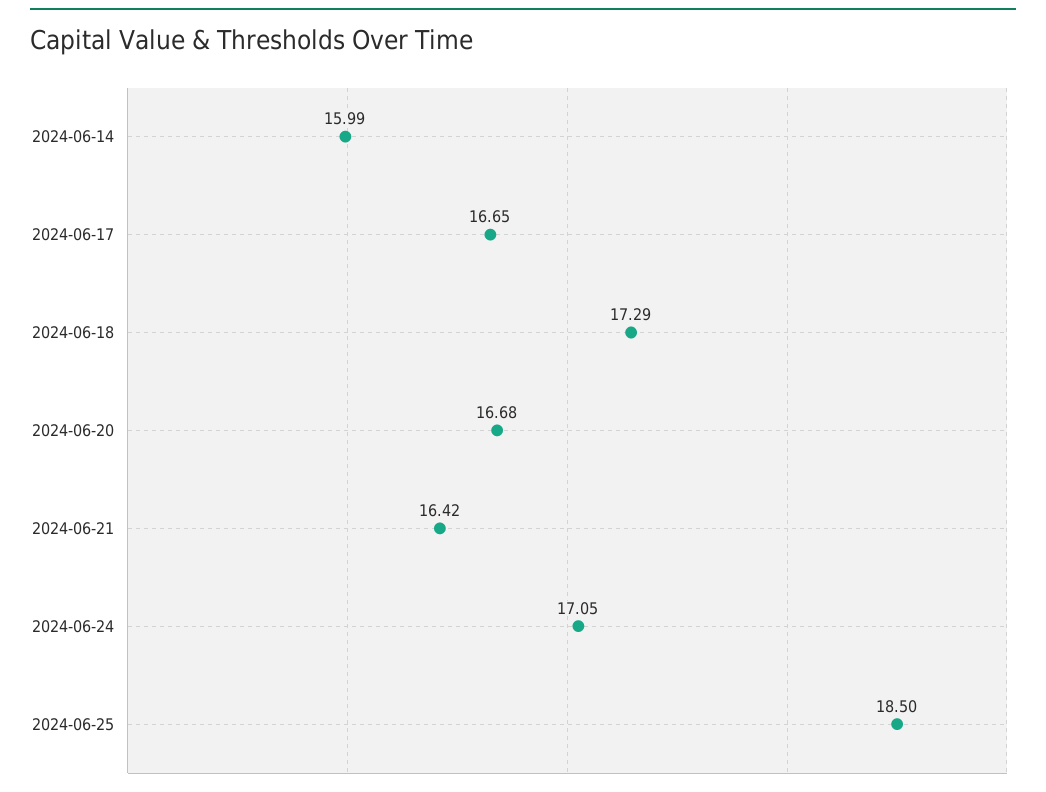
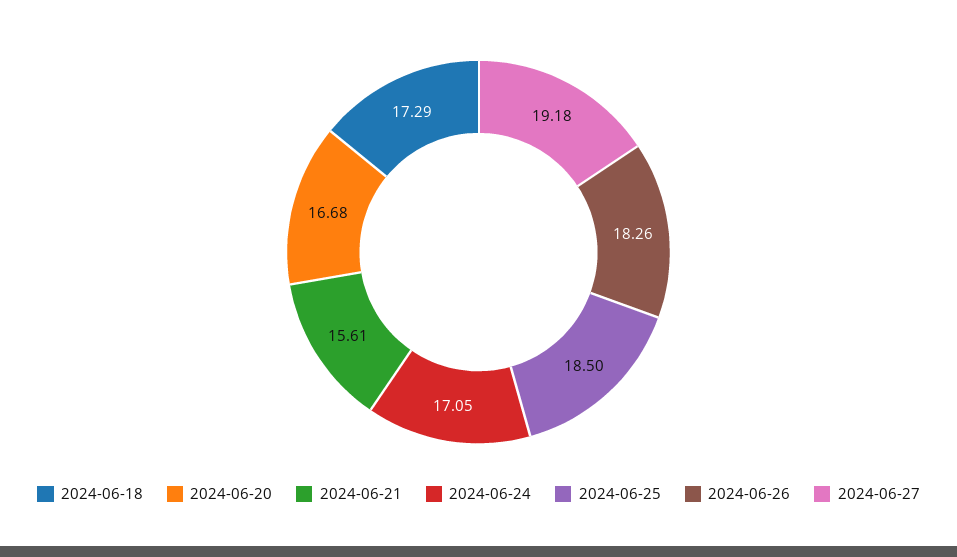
2024-06-14: 15.99 -> none
2024-06-17: 16.65 -> none
2024-06-21: 16.42 -> 15.61
2024-06-26: none -> 18.26
2024-06-27: none -> 19.18

